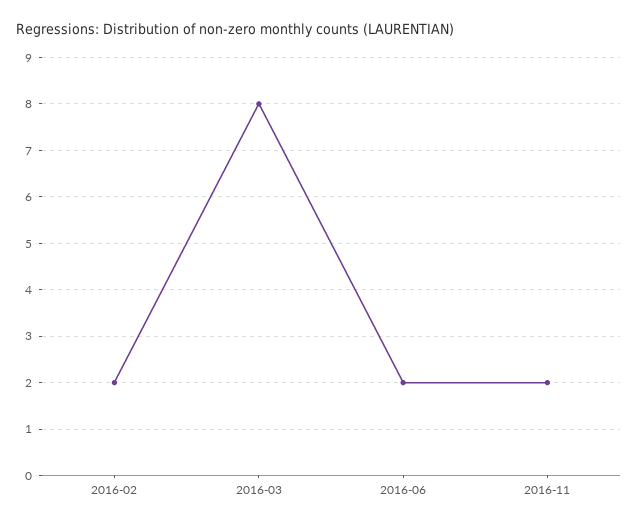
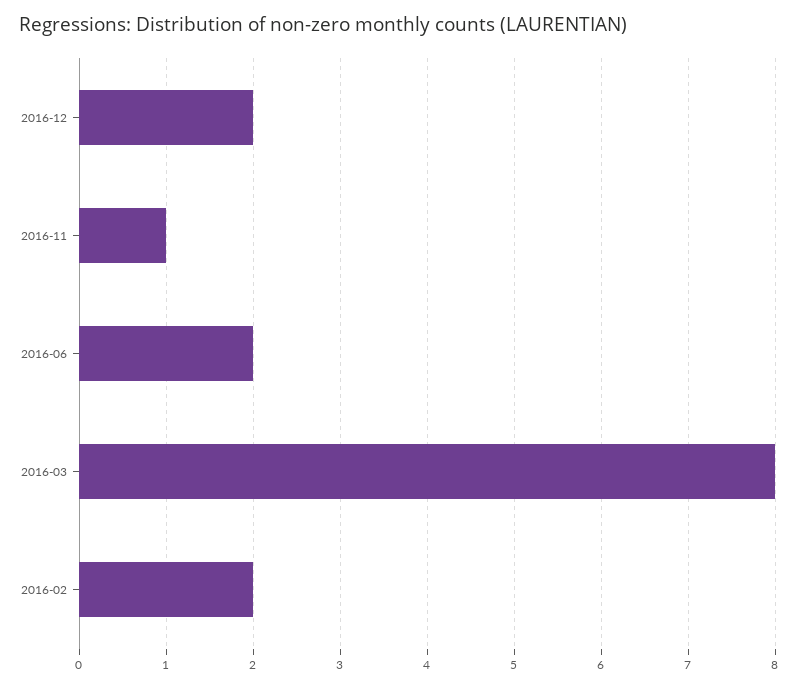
2016-11: 2 -> 1
2016-12: none -> 2

